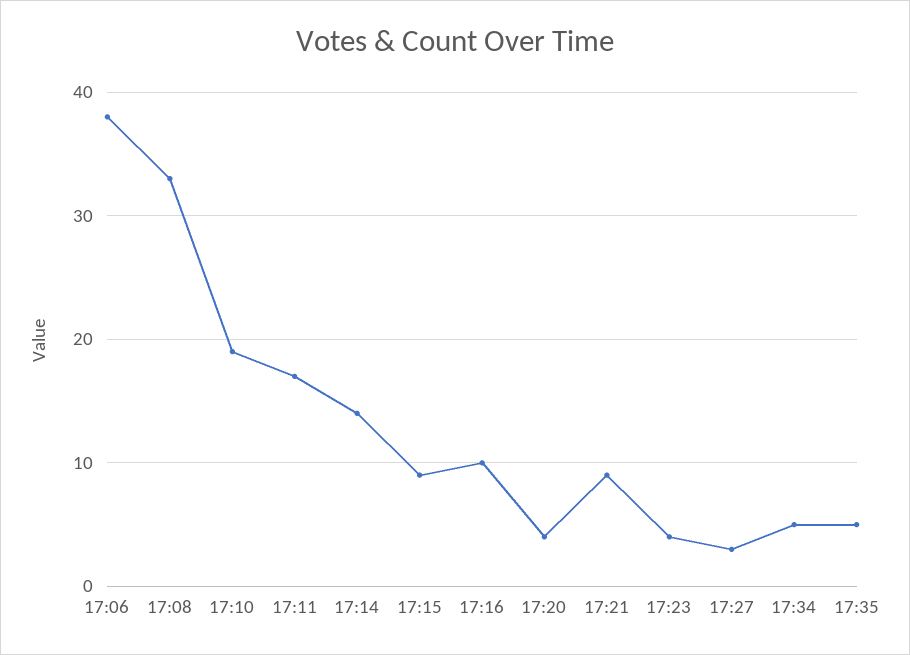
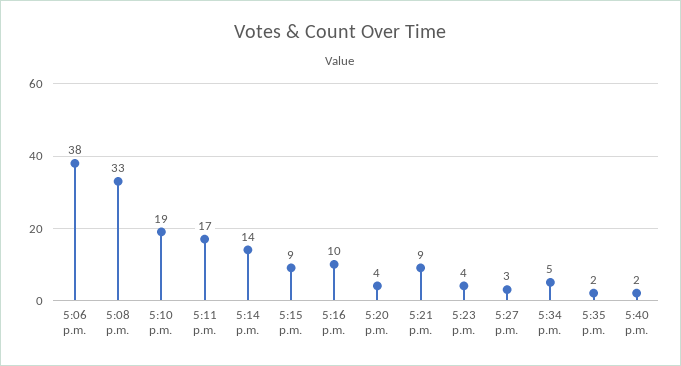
17:35: 5 -> 2
5:40 p.m.: none -> 2

